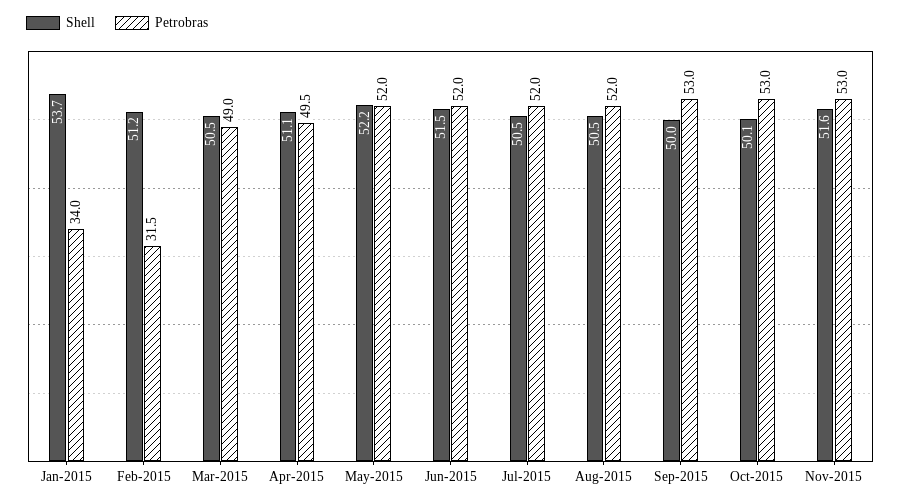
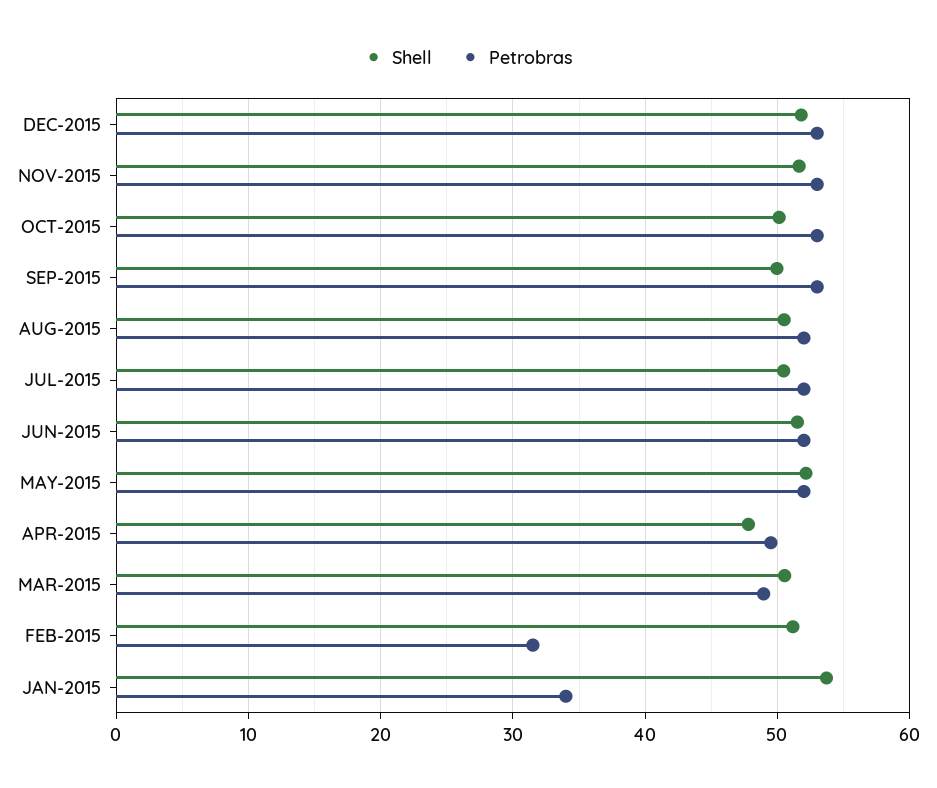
Shell, Apr-2015: 51.1 -> 48
Shell, DEC-2015: none -> 52
Petrobras, DEC-2015: none -> 53

